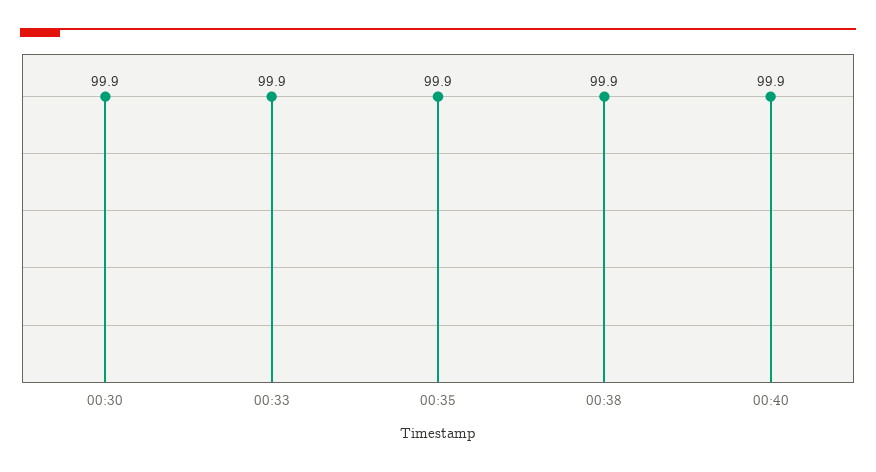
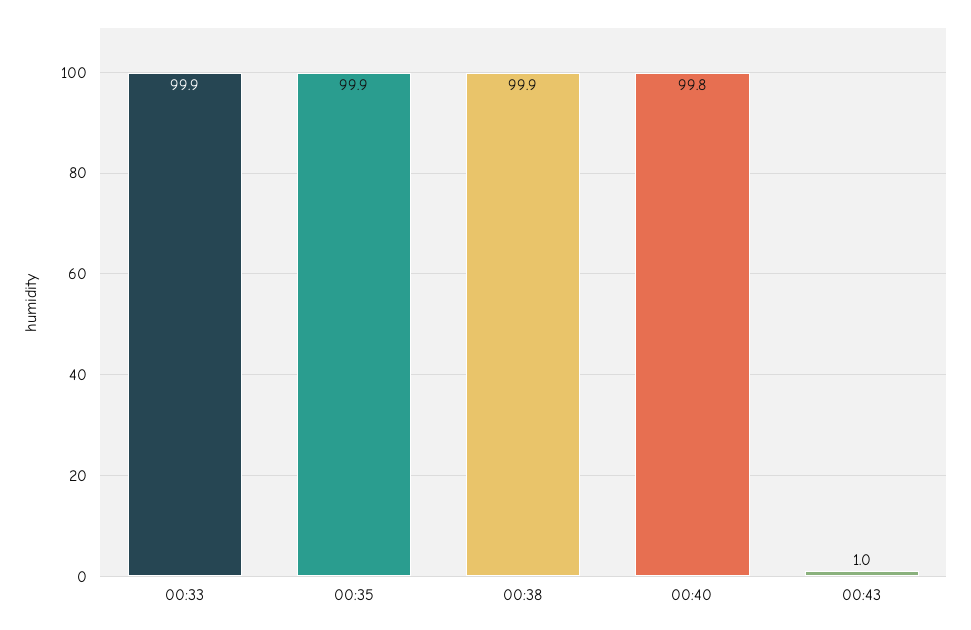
00:30: 99.9 -> none
00:40: 99.9 -> 99.8
00:43: none -> 1

